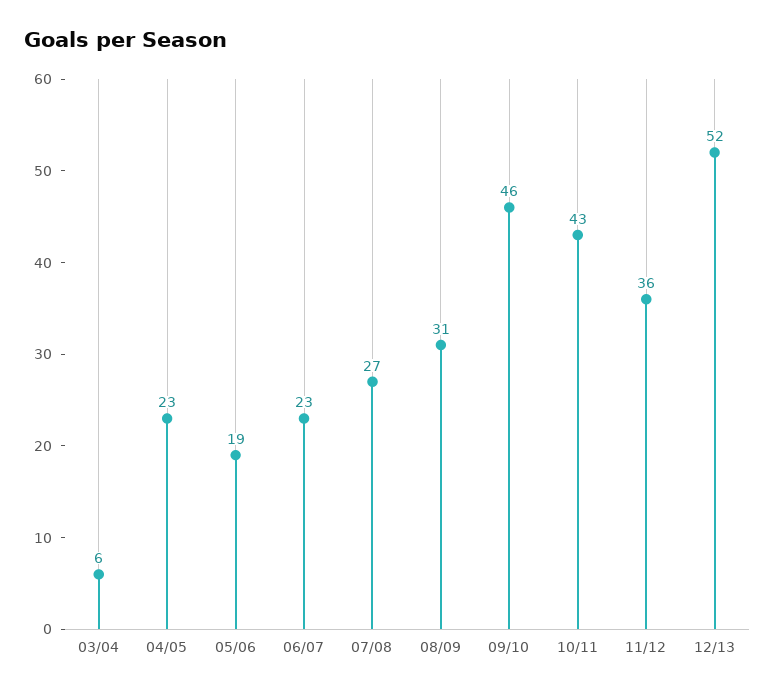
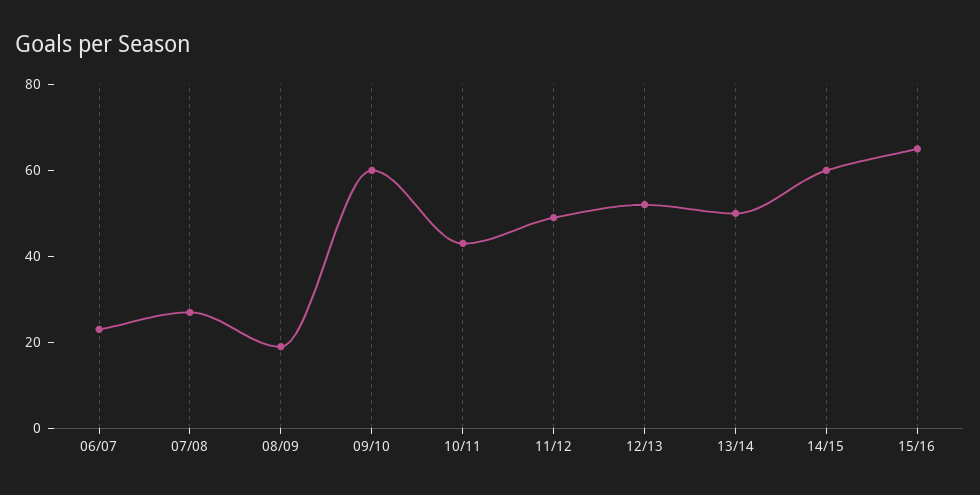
03/04: 6 -> none
04/05: 23 -> none
05/06: 19 -> none
08/09: 31 -> 20
09/10: 46 -> 60
11/12: 36 -> 50
13/14: none -> 50
14/15: none -> 60
15/16: none -> 65

